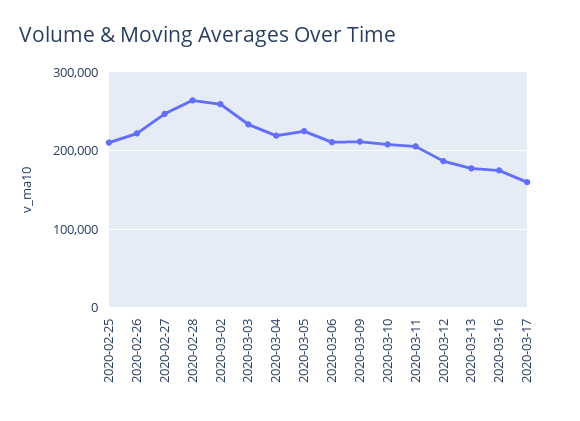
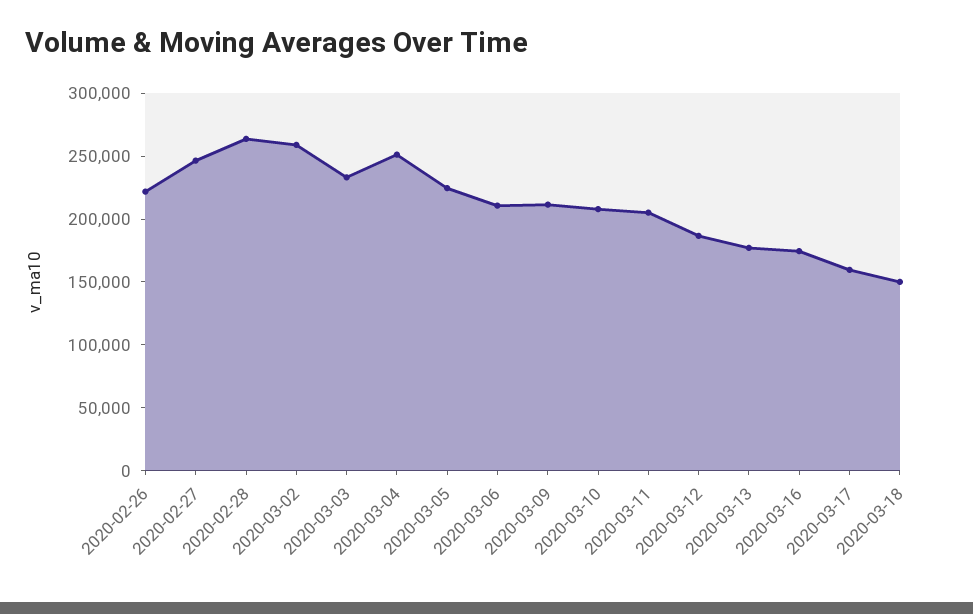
2020-02-25: 210000 -> none
2020-03-04: 220000 -> 250000
2020-03-18: none -> 150000

